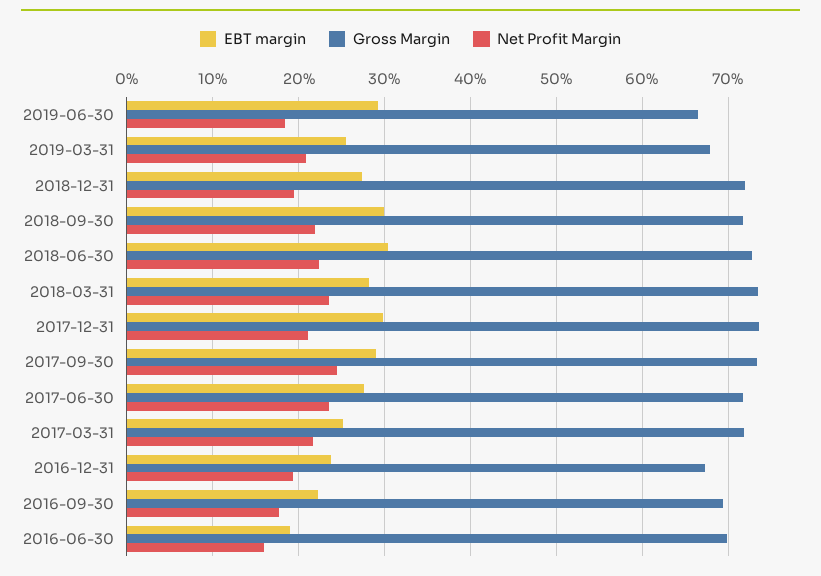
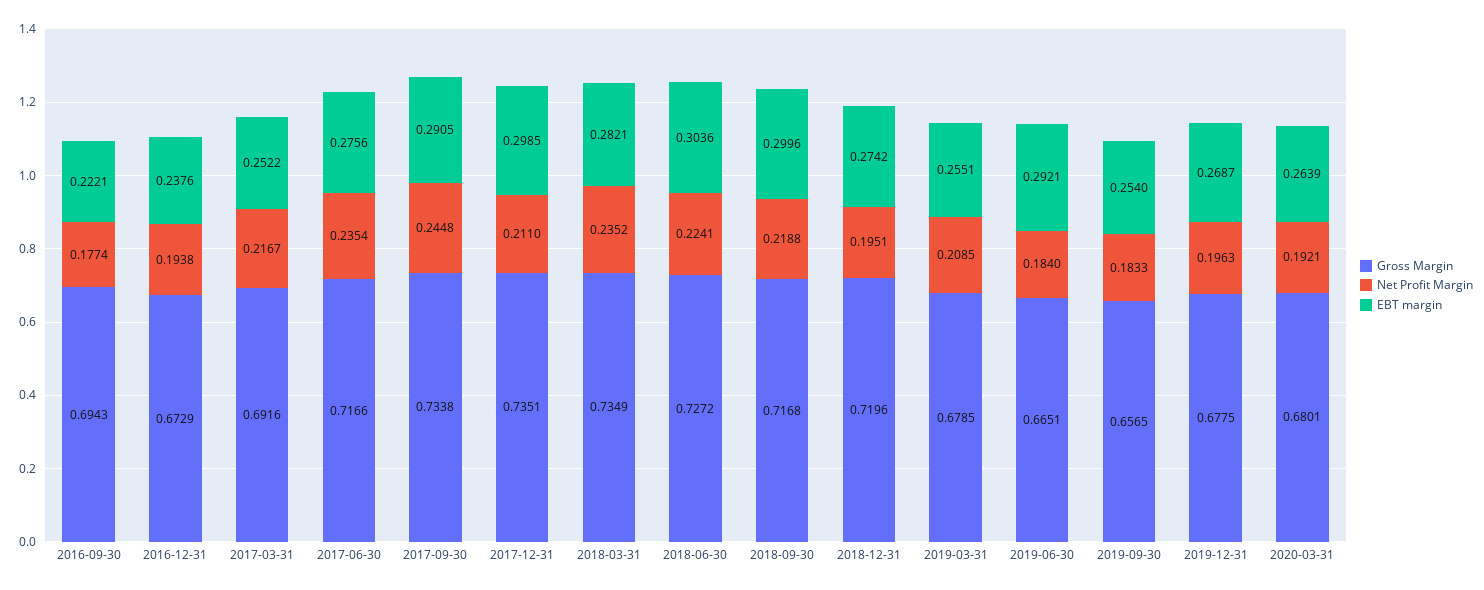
Gross Margin, 2017-03-31: 0.72 -> 0.6916
EBT margin, 2016-06-30: 0.19 -> none
Gross Margin, 2016-06-30: 0.7 -> none
Net Profit Margin, 2016-06-30: 0.16 -> none
Gross Margin, 2019-09-30: none -> 0.6565
Net Profit Margin, 2019-09-30: none -> 0.1833
EBT margin, 2019-09-30: none -> 0.254
Gross Margin, 2019-12-31: none -> 0.6775
Net Profit Margin, 2019-12-31: none -> 0.1963
EBT margin, 2019-12-31: none -> 0.2687
Gross Margin, 2020-03-31: none -> 0.6801
Net Profit Margin, 2020-03-31: none -> 0.1921
EBT margin, 2020-03-31: none -> 0.2639

